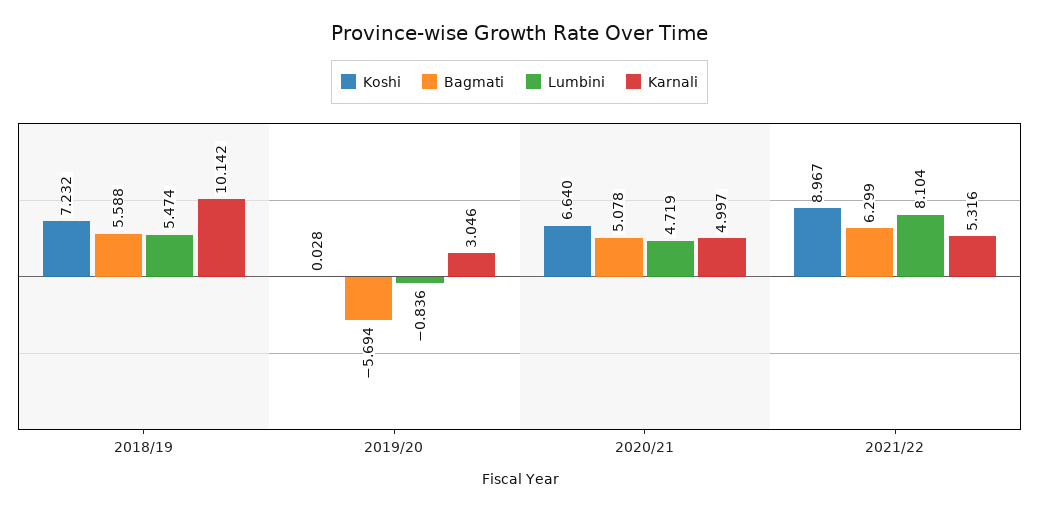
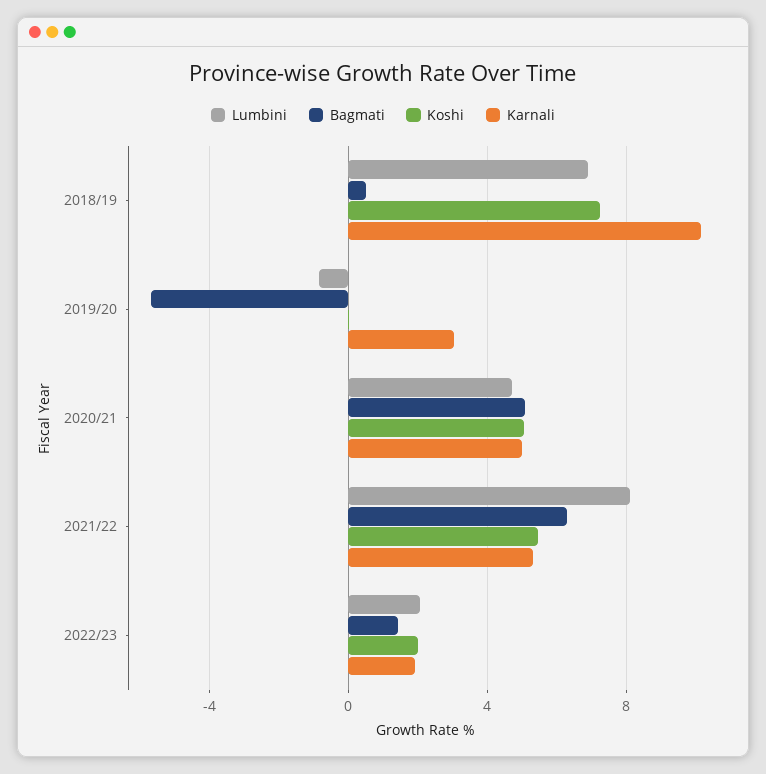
Bagmati, 2018/19: 5.588 -> 0.5
Lumbini, 2018/19: 5.474 -> 7
Koshi, 2020/21: 6.64 -> 5
Koshi, 2021/22: 8.967 -> 5.5
Lumbini, 2022/23: none -> 2
Bagmati, 2022/23: none -> 1.5
Koshi, 2022/23: none -> 2
Karnali, 2022/23: none -> 2

